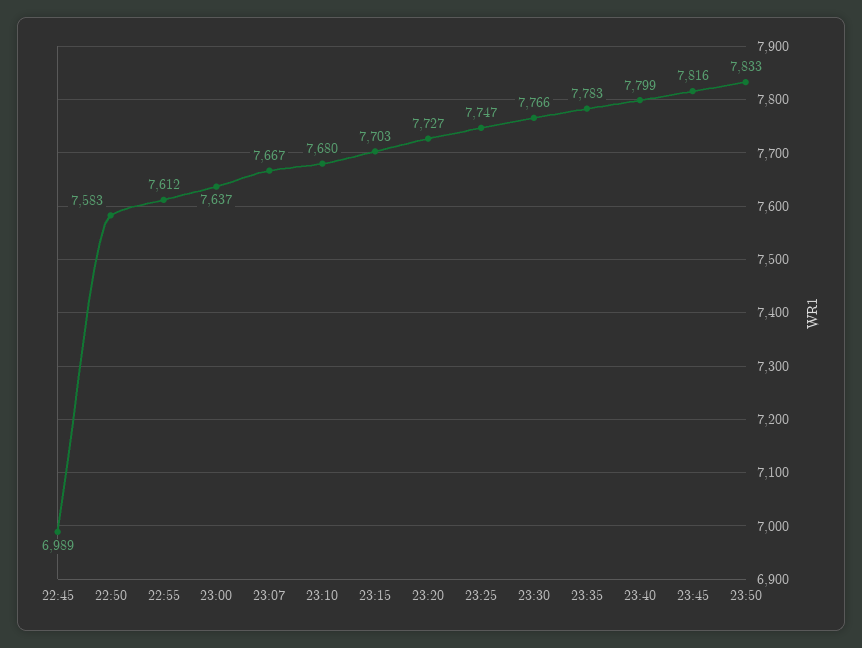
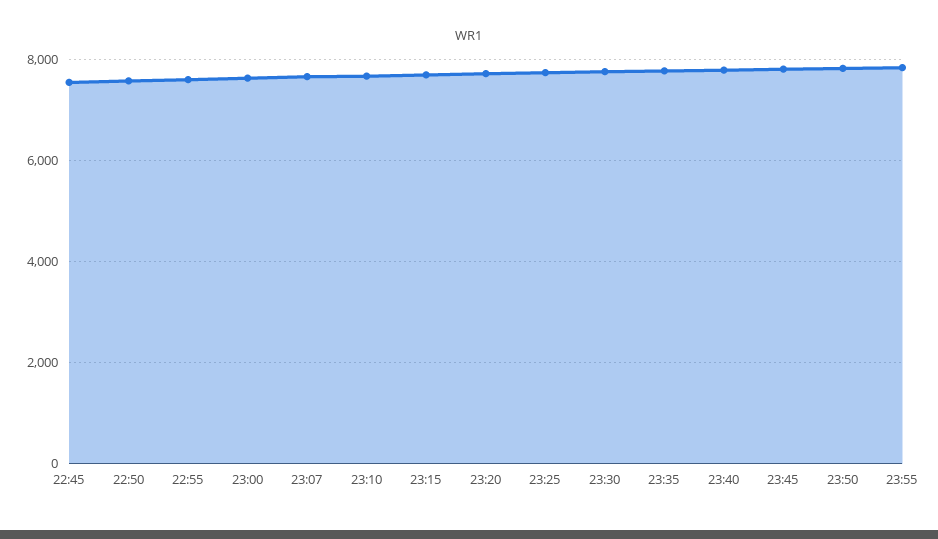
22:45: 6989 -> 7600
23:55: none -> 7800

